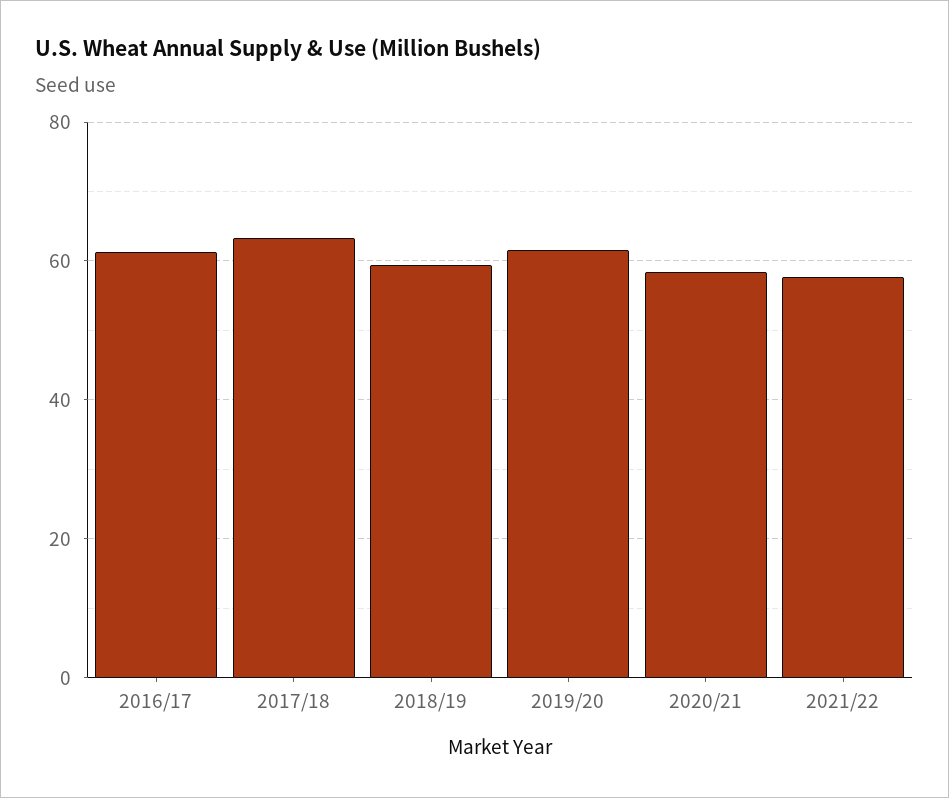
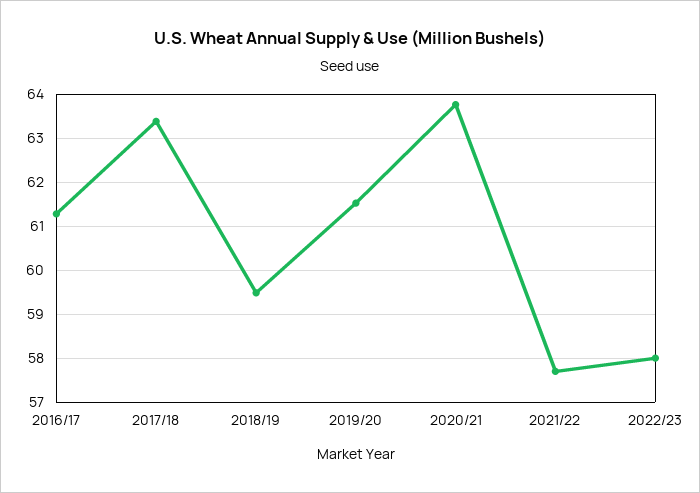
2020/21: 58 -> 63.8
2022/23: none -> 58

